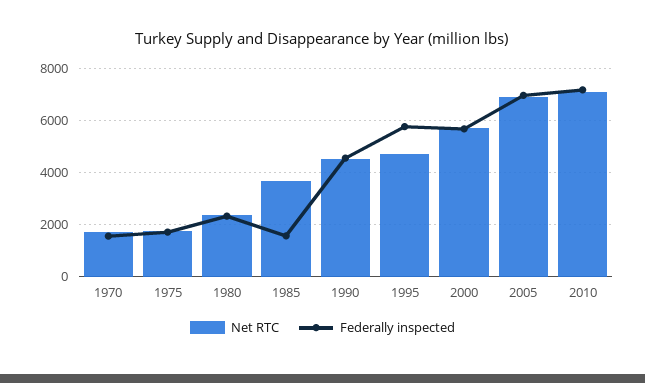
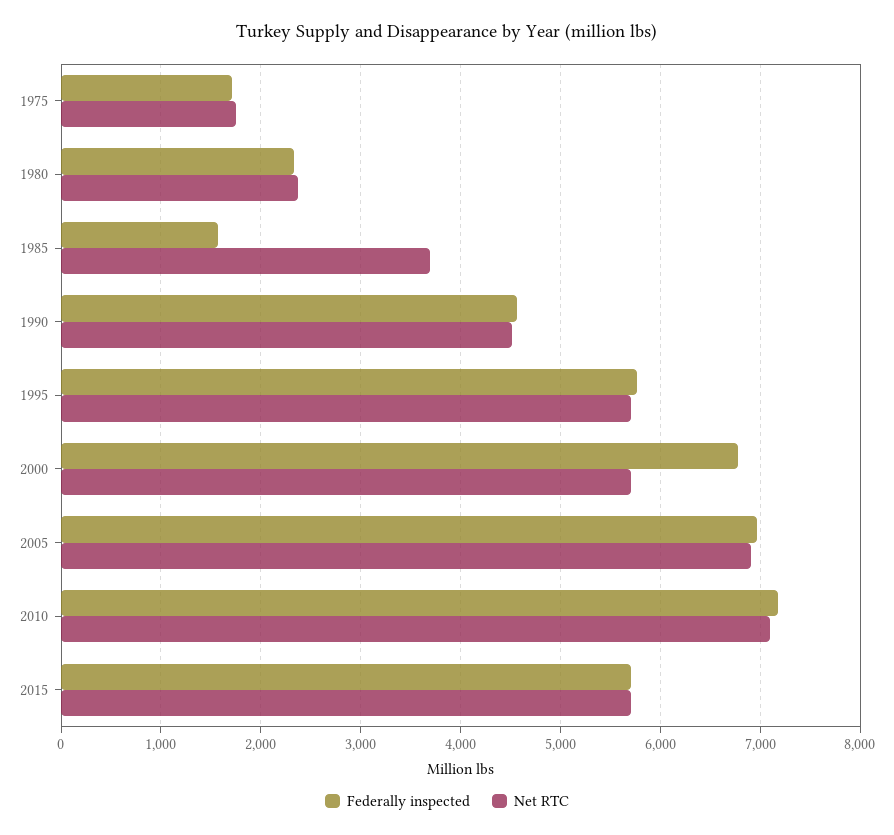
Net RTC, 1970: 1750 -> none
Federally inspected, 1970: 1500 -> none
Net RTC, 1995: 4750 -> 5700
Federally inspected, 2000: 5750 -> 6800
Federally inspected, 2015: none -> 5700
Net RTC, 2015: none -> 5700

